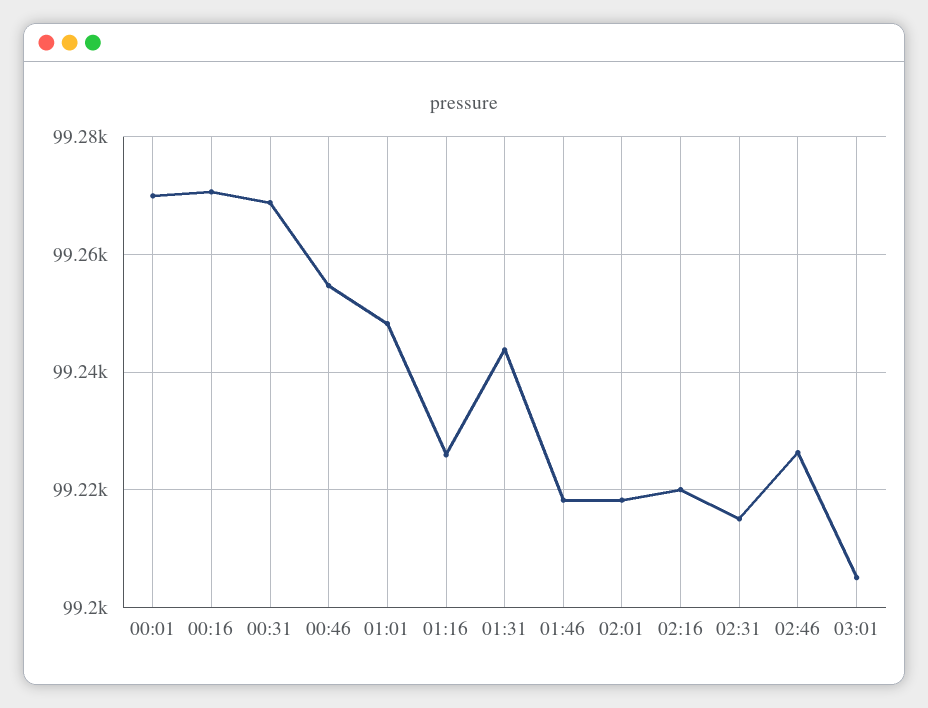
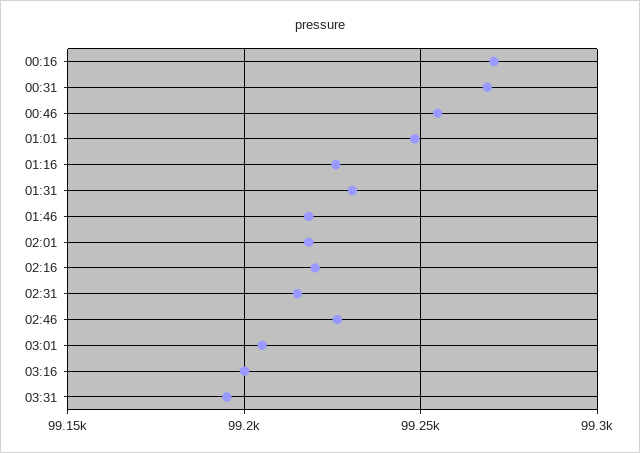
00:01: 99270 -> none
01:31: 99244 -> 99230
03:16: none -> 99200
03:31: none -> 99195

